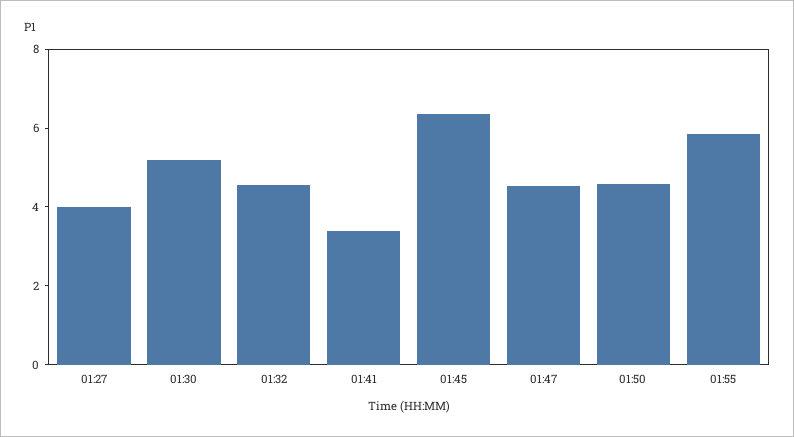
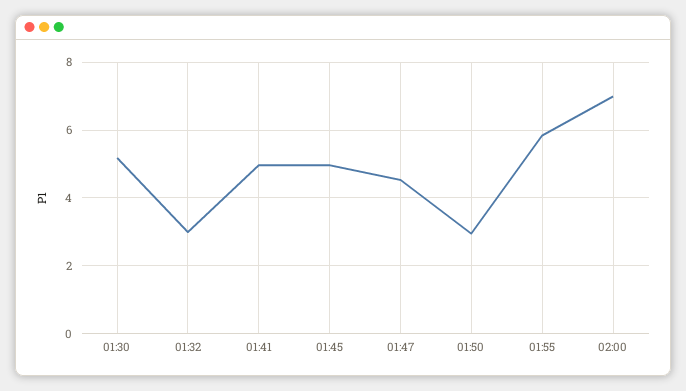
01:27: 4 -> none
01:32: 4.5 -> 3
01:41: 3.5 -> 5
01:45: 6.5 -> 5
01:50: 4.5 -> 3
02:00: none -> 7

